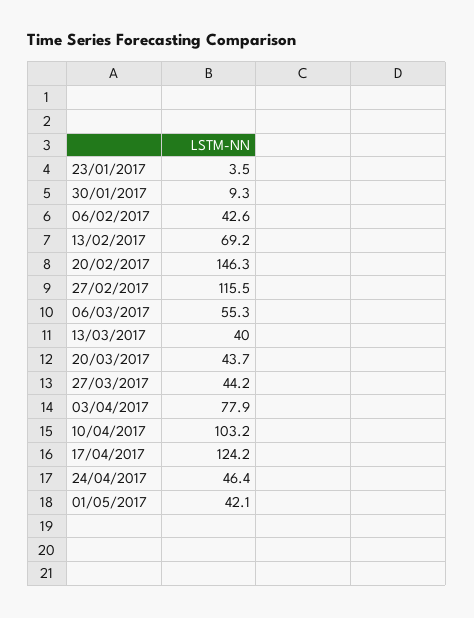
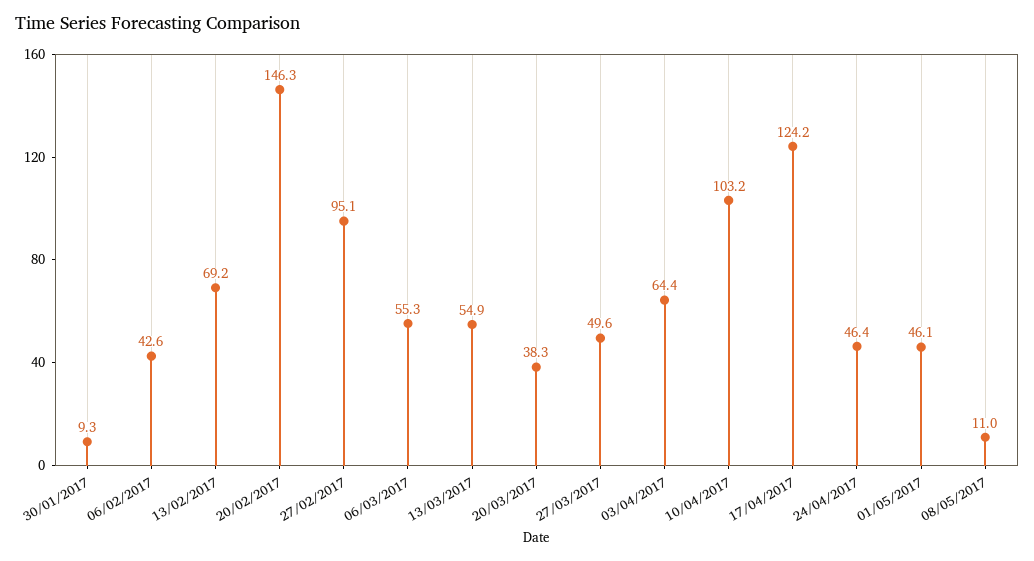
23/01/2017: 3.5 -> none
27/02/2017: 115.5 -> 95.1
13/03/2017: 40 -> 54.9
20/03/2017: 43.7 -> 38.3
27/03/2017: 44.2 -> 49.6
03/04/2017: 77.9 -> 64.4
01/05/2017: 42.1 -> 46.1
08/05/2017: none -> 11

